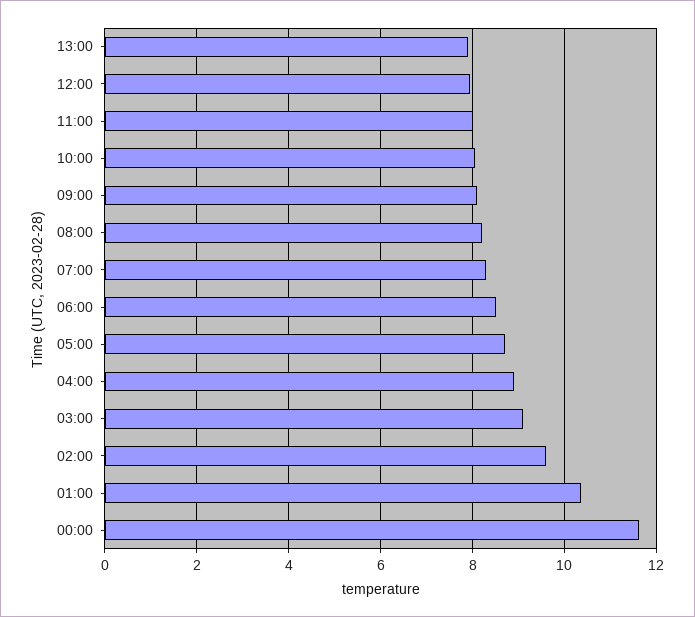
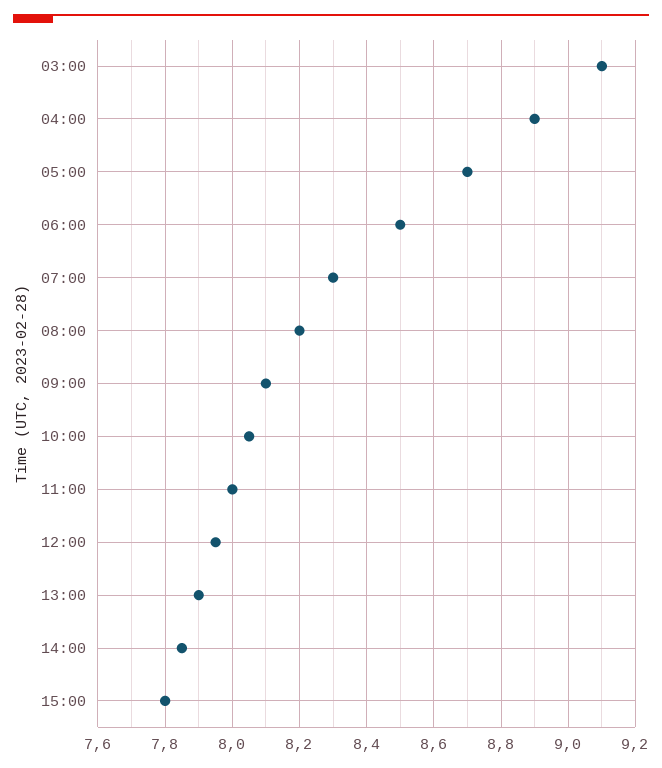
02:00: 9.6 -> none
01:00: 10.4 -> none
00:00: 11.6 -> none
14:00: none -> 7.85
15:00: none -> 7.8

